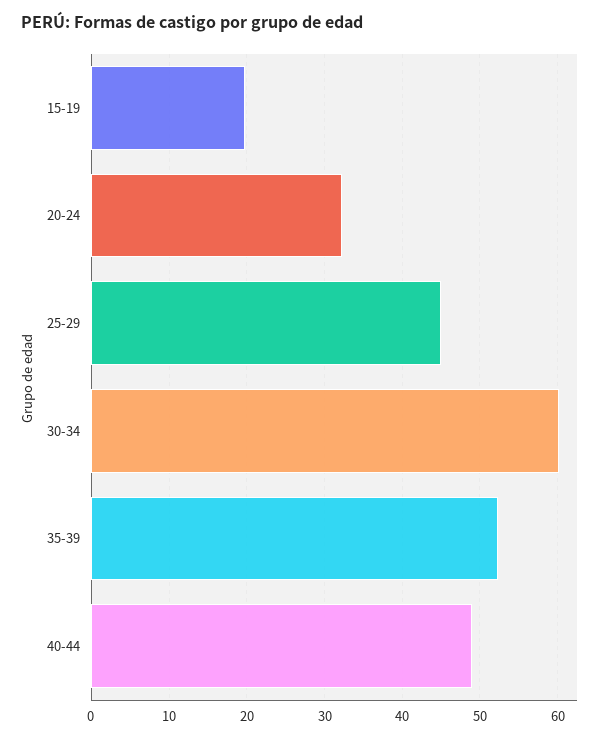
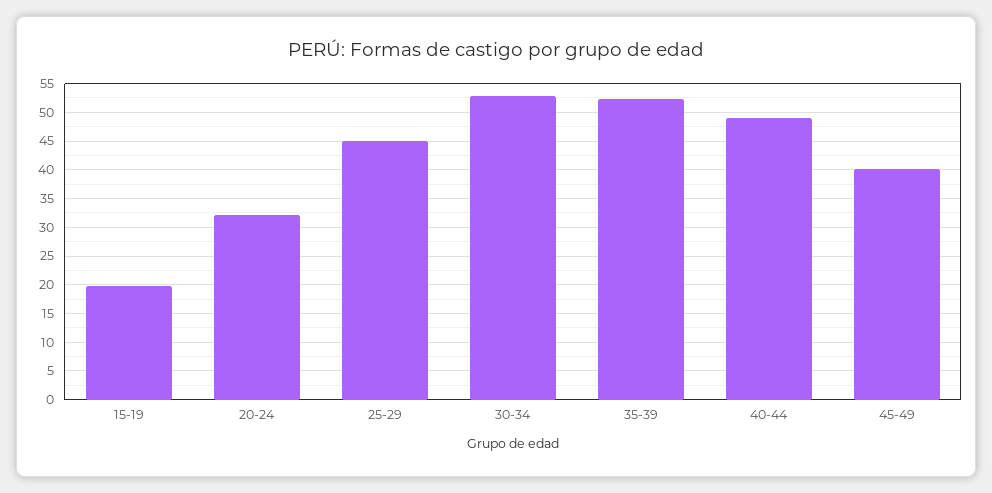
30-34: 60 -> 52.5
45-49: none -> 40

